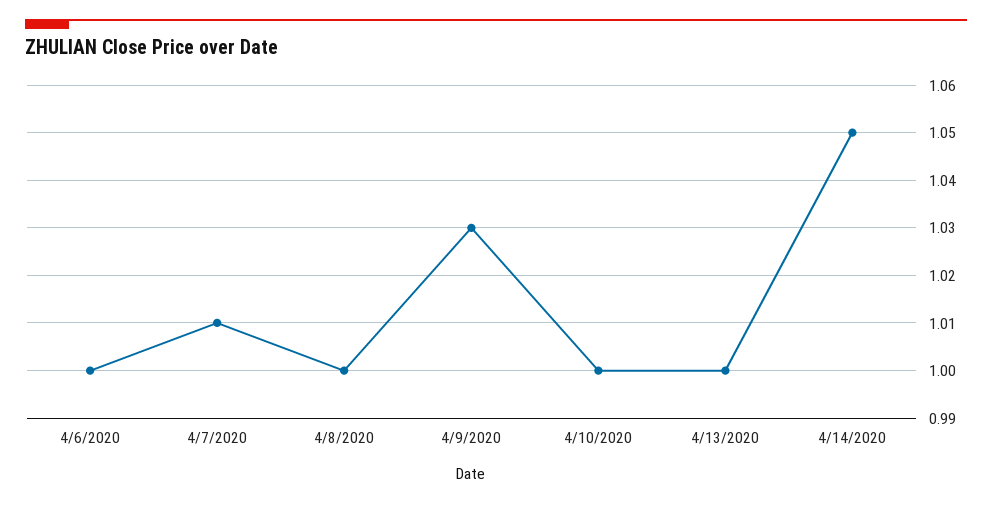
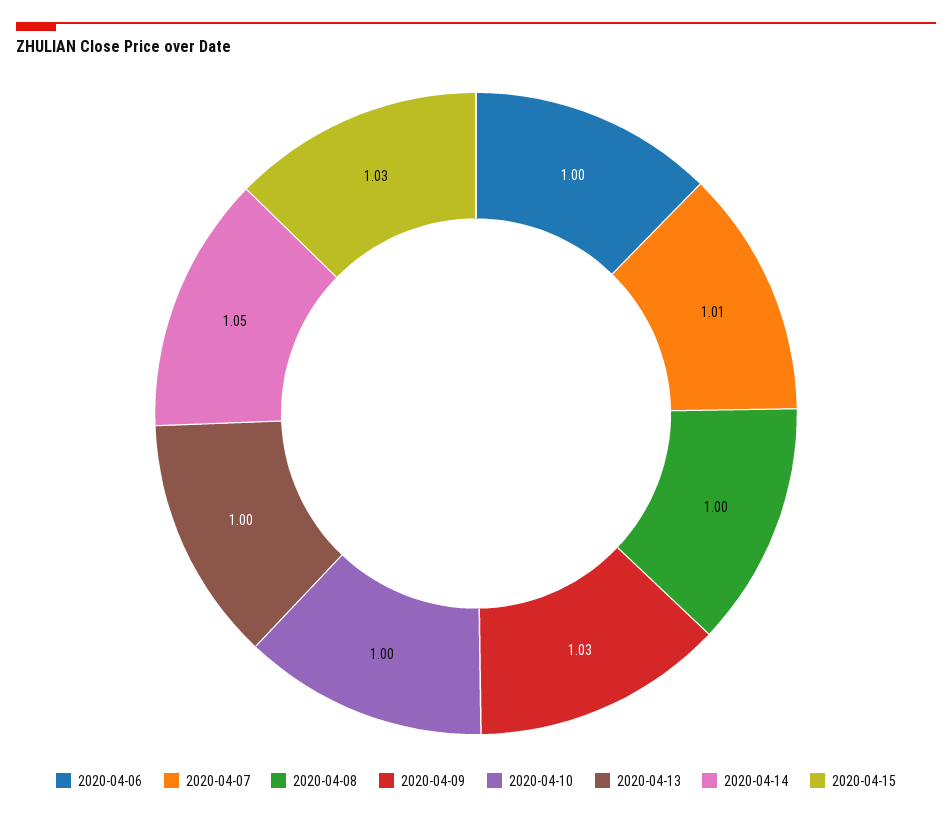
2020-04-15: none -> 1.03

